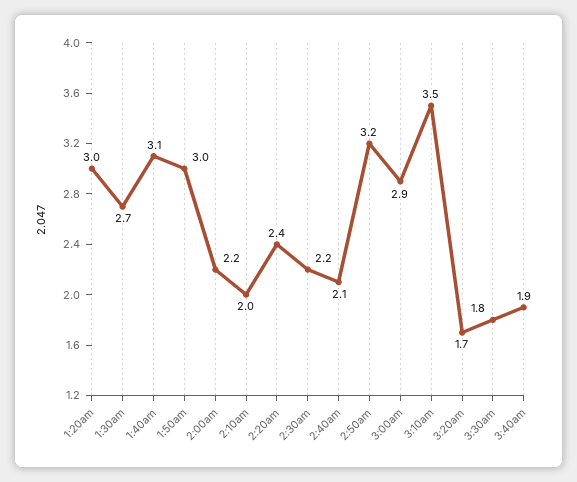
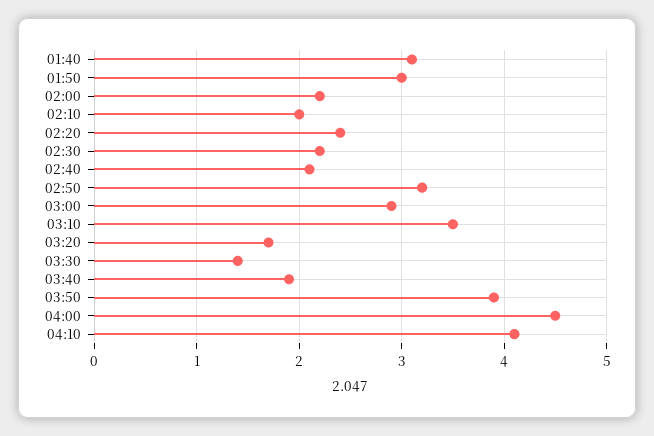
1:20am: 3 -> none
1:30am: 2.7 -> none
3:30am: 1.8 -> 1.4
03:50: none -> 3.9
04:00: none -> 4.5
04:10: none -> 4.1

